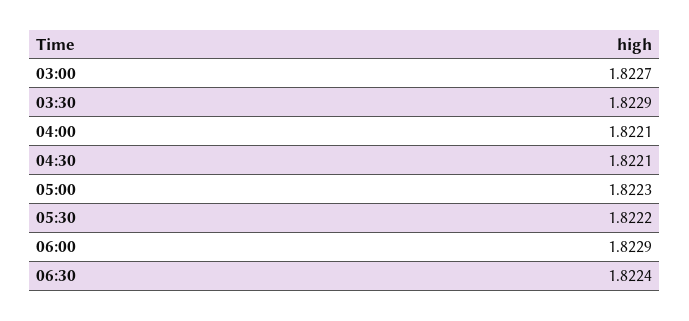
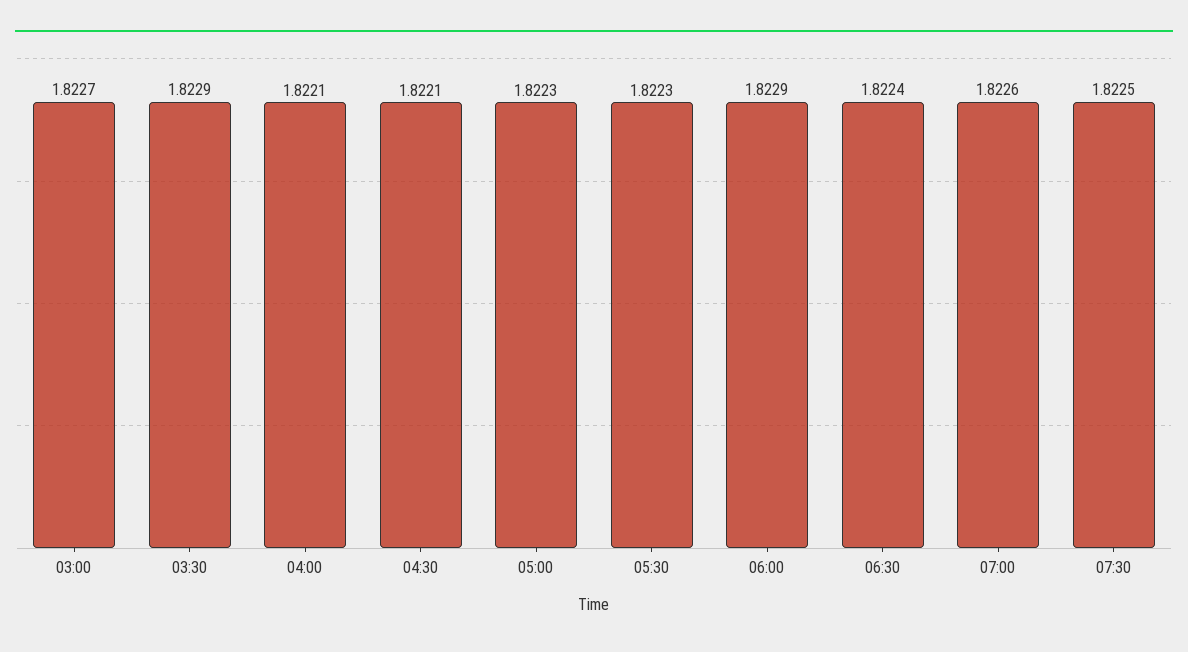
05:30: 1.8222 -> 1.8223
07:00: none -> 1.8226
07:30: none -> 1.8225

